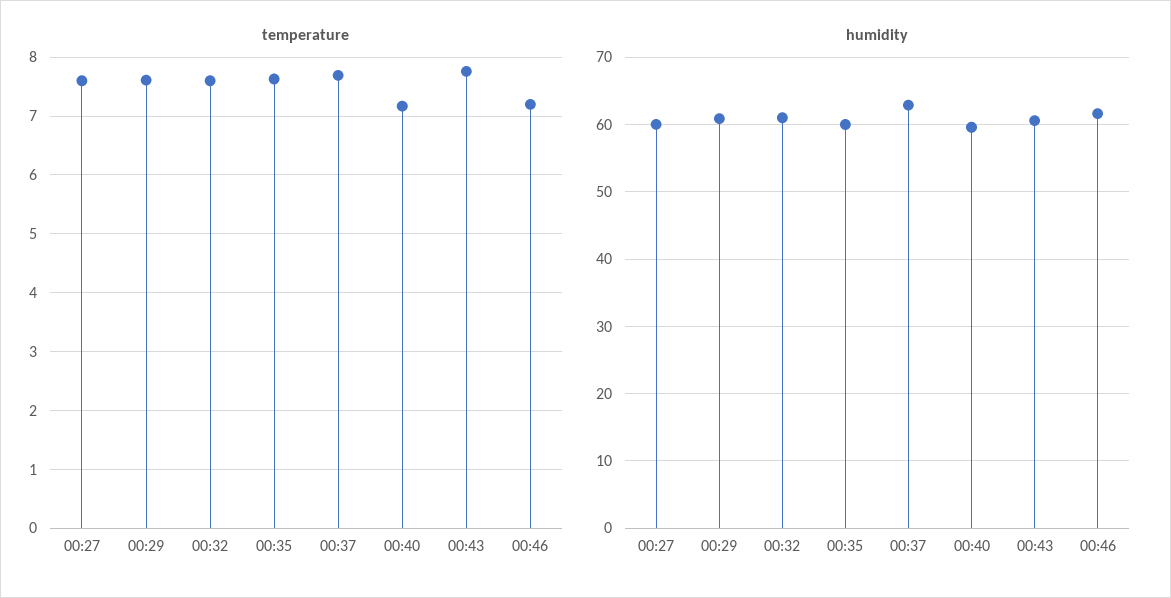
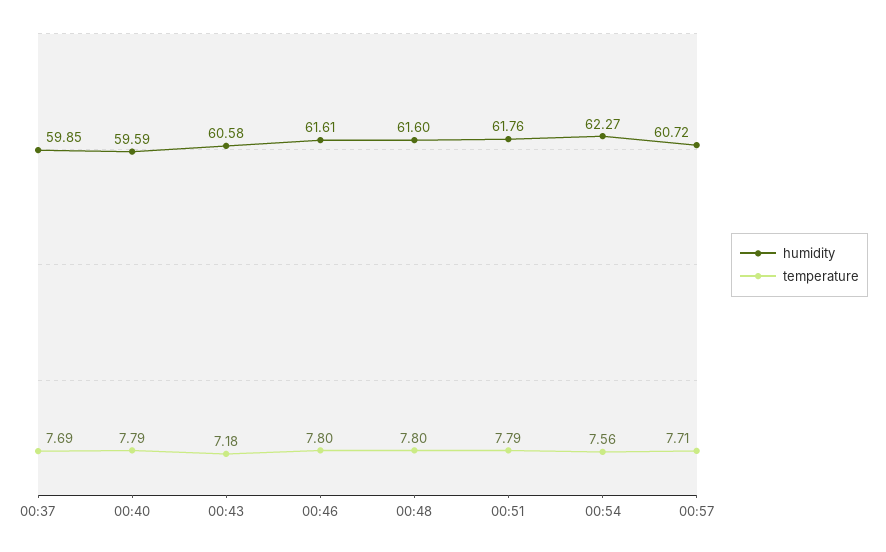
temperature, 00:27: 7.6 -> none
temperature, 00:29: 7.6 -> none
temperature, 00:32: 7.6 -> none
temperature, 00:35: 7.6 -> none
temperature, 00:40: 7.2 -> 7.79
temperature, 00:43: 7.8 -> 7.18
temperature, 00:46: 7.2 -> 7.8
humidity, 00:27: 60 -> none
humidity, 00:29: 61 -> none
humidity, 00:32: 61 -> none
humidity, 00:35: 60 -> none
humidity, 00:37: 63 -> 59.85
humidity, 00:48: none -> 61.6
temperature, 00:48: none -> 7.8
humidity, 00:51: none -> 61.76
temperature, 00:51: none -> 7.79
humidity, 00:54: none -> 62.27
temperature, 00:54: none -> 7.56
humidity, 00:57: none -> 60.72
temperature, 00:57: none -> 7.71

